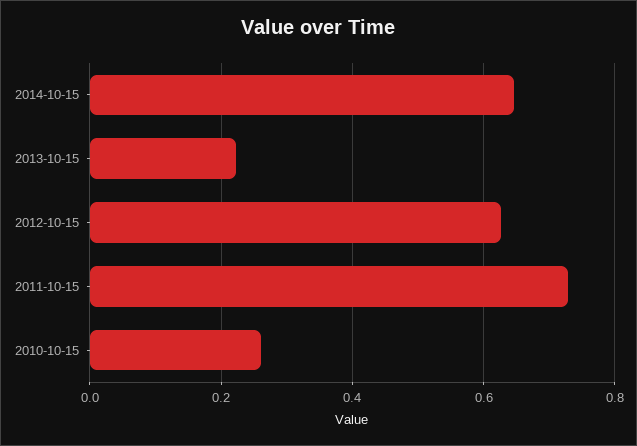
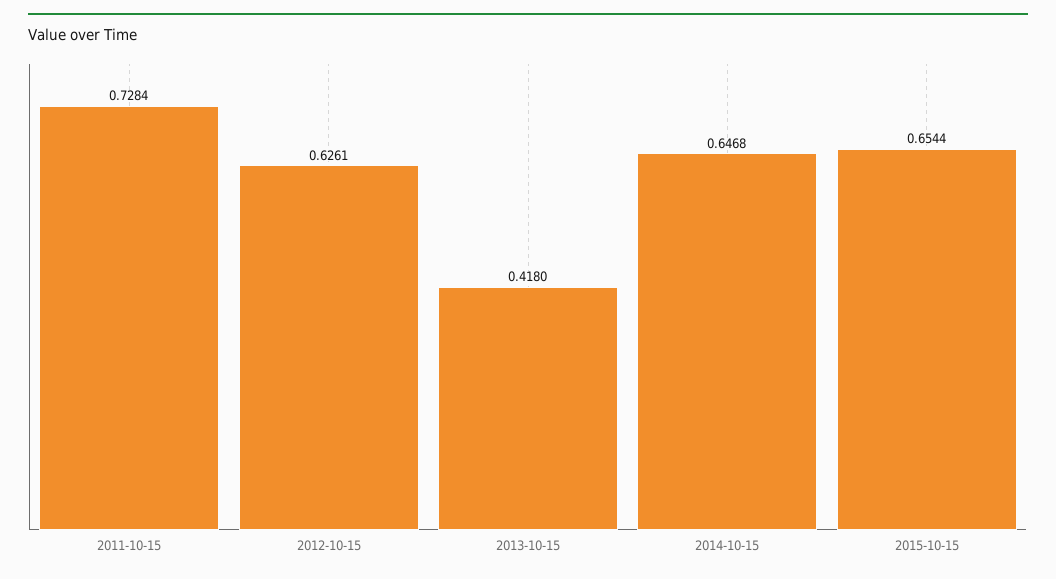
2013-10-15: 0.22 -> 0.418
2010-10-15: 0.26 -> none
2015-10-15: none -> 0.6544

